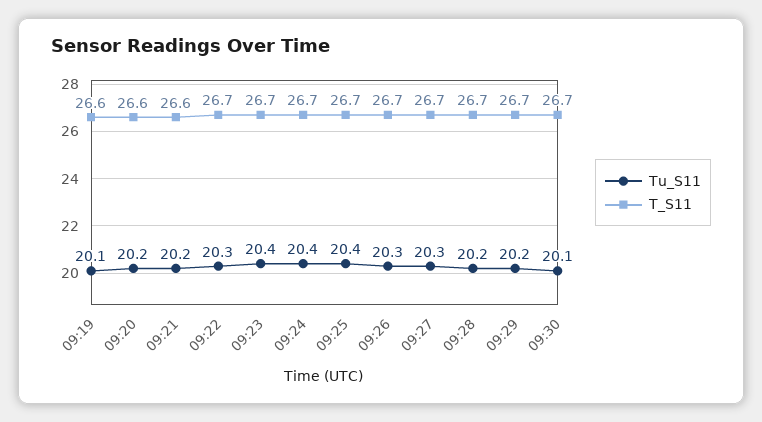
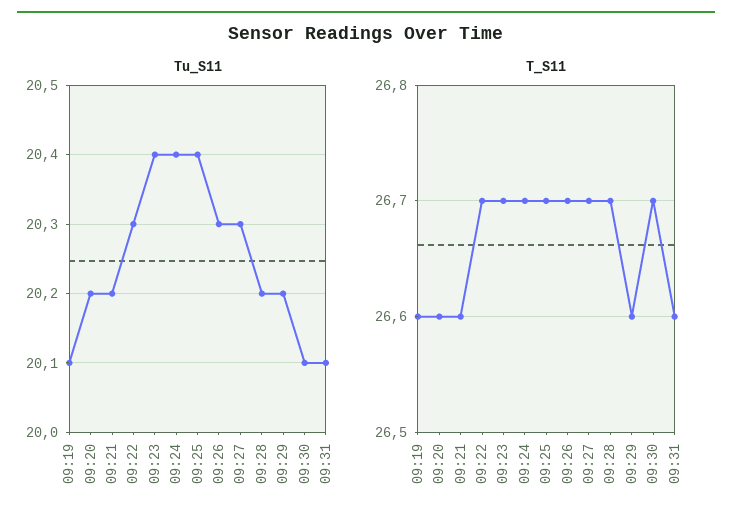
T_S11, 09:29: 26.7 -> 26.6
Tu_S11, 09:31: none -> 20.1
T_S11, 09:31: none -> 26.6

